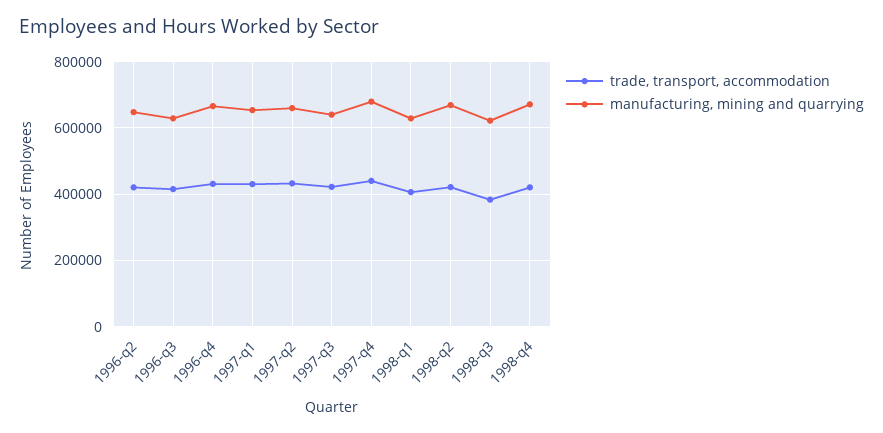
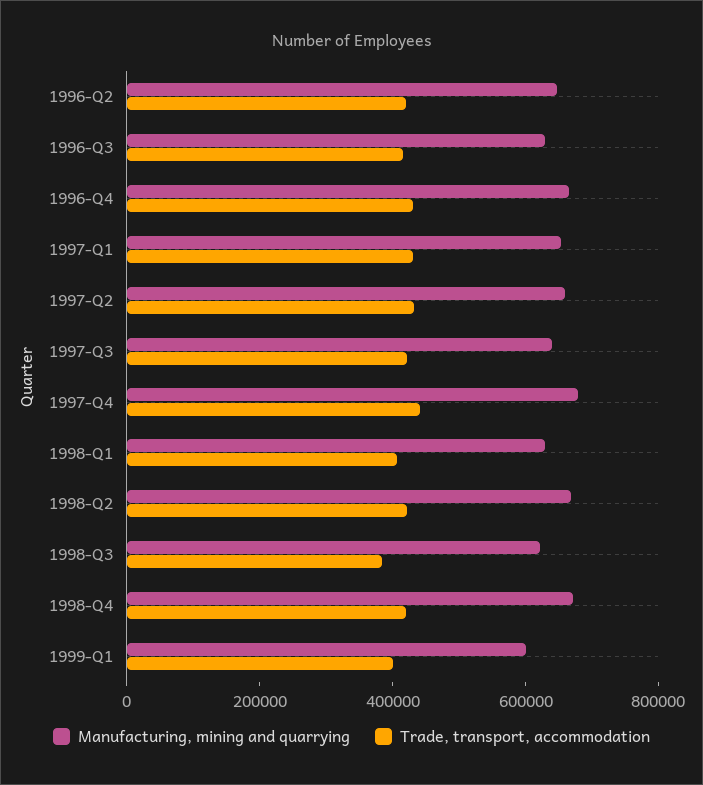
manufacturing, mining and quarrying, 1999-Q1: none -> 600000
trade, transport, accommodation, 1999-Q1: none -> 400000

